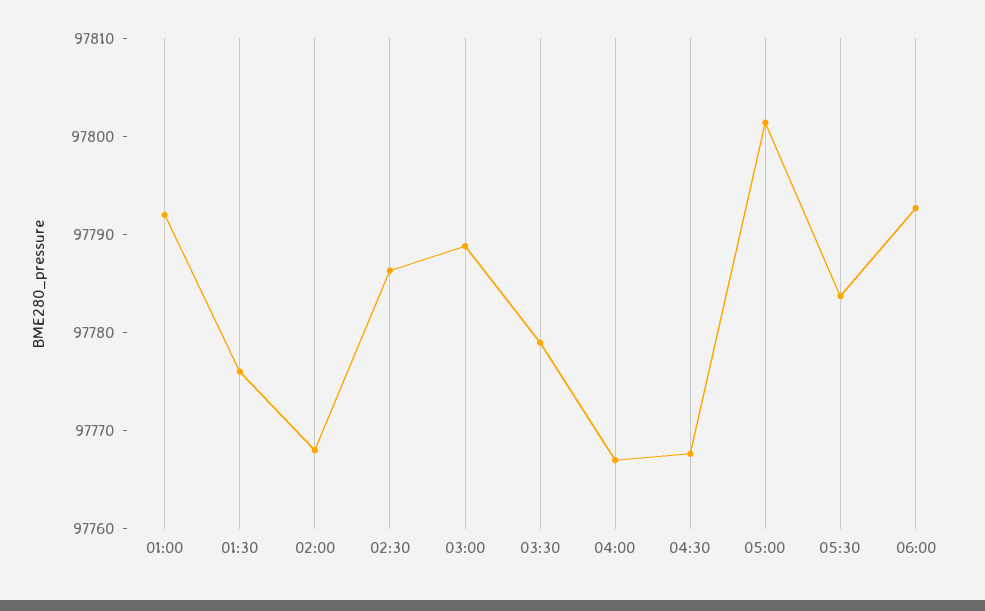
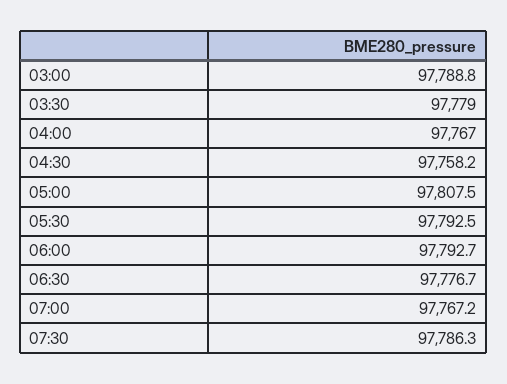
01:00: 97792 -> none
01:30: 97776 -> none
02:00: 97768 -> none
02:30: 97786 -> none
04:30: 97768 -> 97758.2
05:00: 97802 -> 97807.5
05:30: 97784 -> 97792.5
06:30: none -> 97776.7
07:00: none -> 97767.2
07:30: none -> 97786.3

